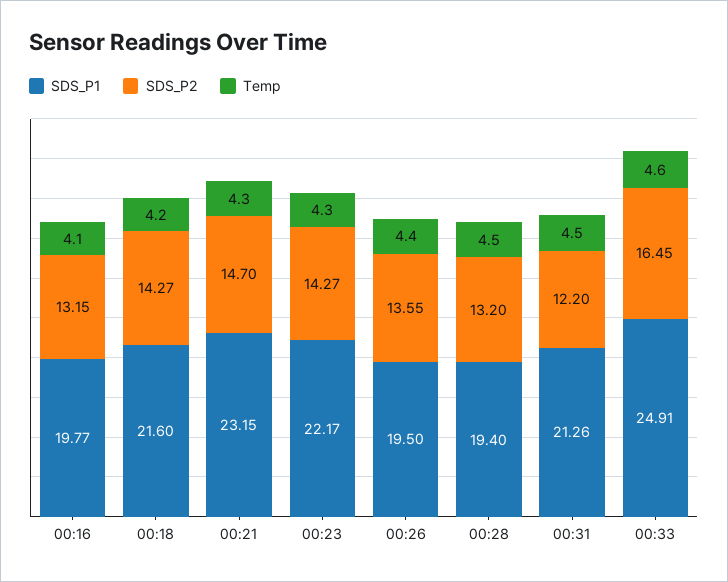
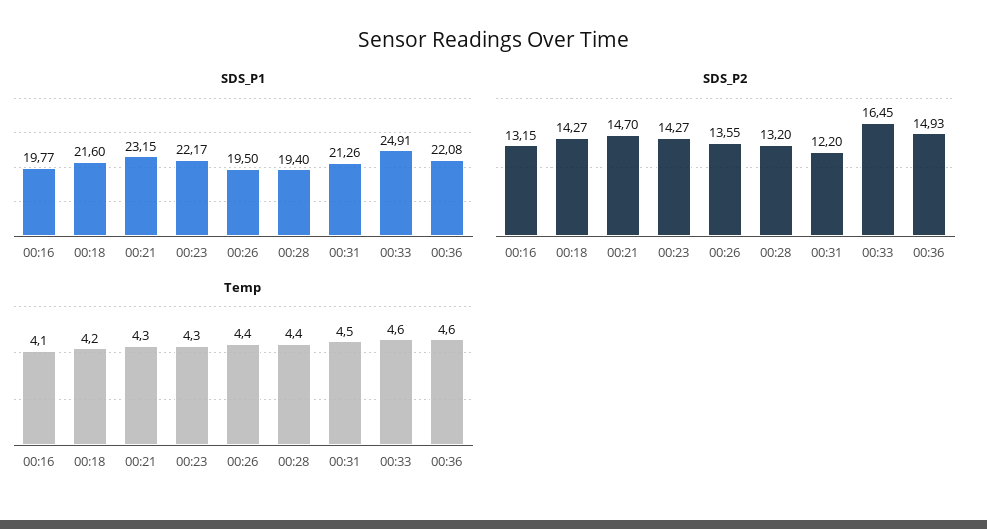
Temp, 00:28: 4.5 -> 4.4
SDS_P1, 00:36: none -> 22.08
SDS_P2, 00:36: none -> 14.93
Temp, 00:36: none -> 4.6

